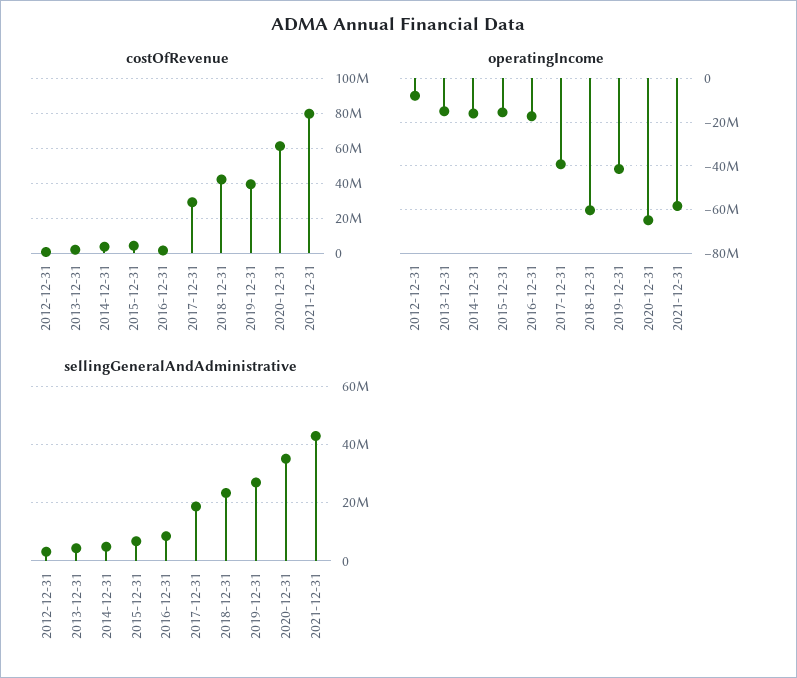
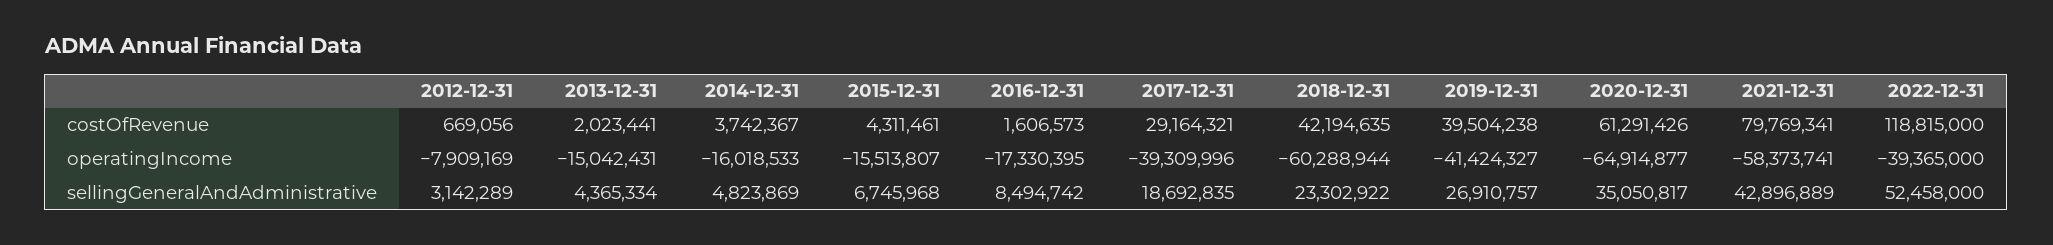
costOfRevenue, 2022-12-31: none -> 118815000
operatingIncome, 2022-12-31: none -> -39365000
sellingGeneralAndAdministrative, 2022-12-31: none -> 52458000

